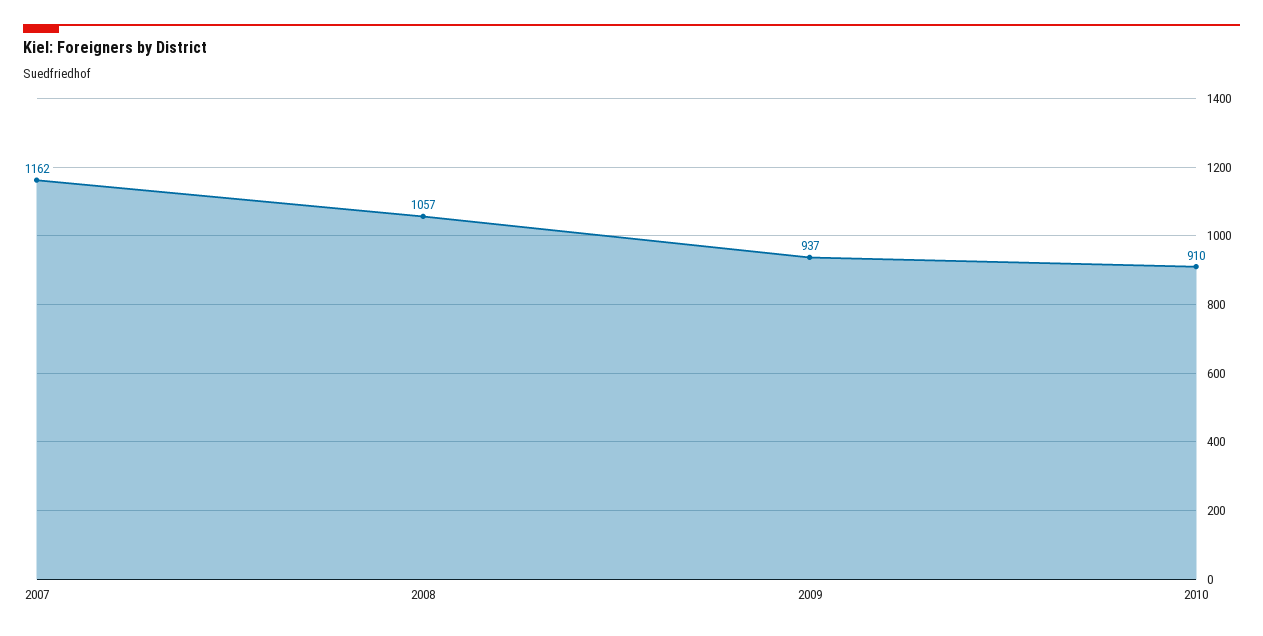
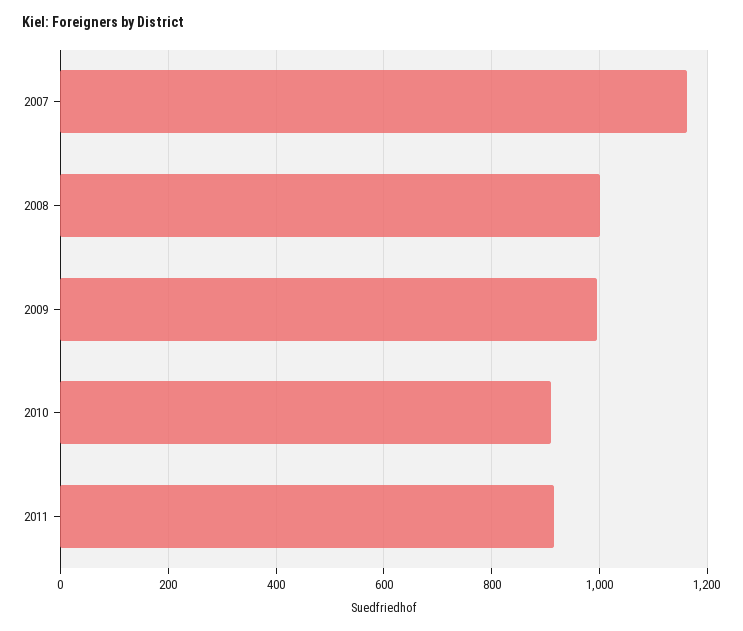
2008: 1057 -> 1000
2009: 937 -> 1000
2011: none -> 920

